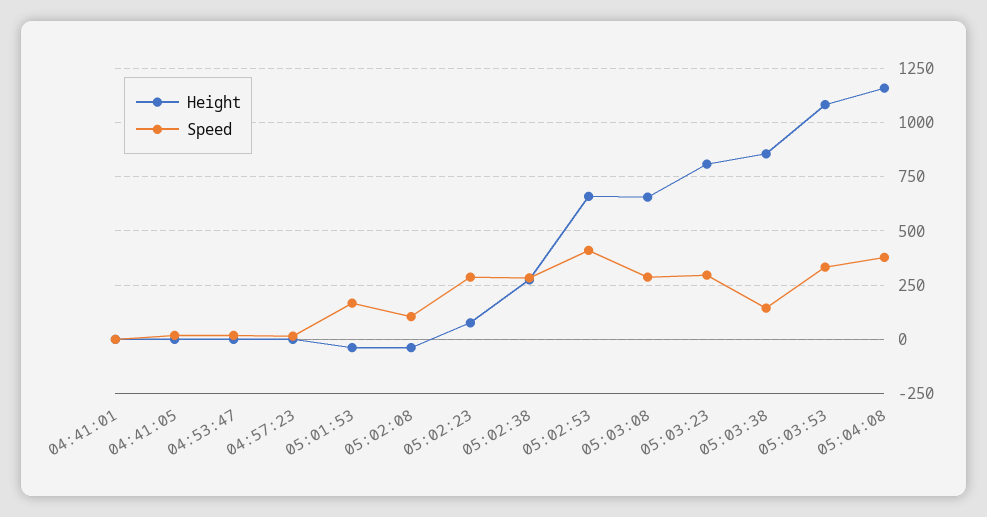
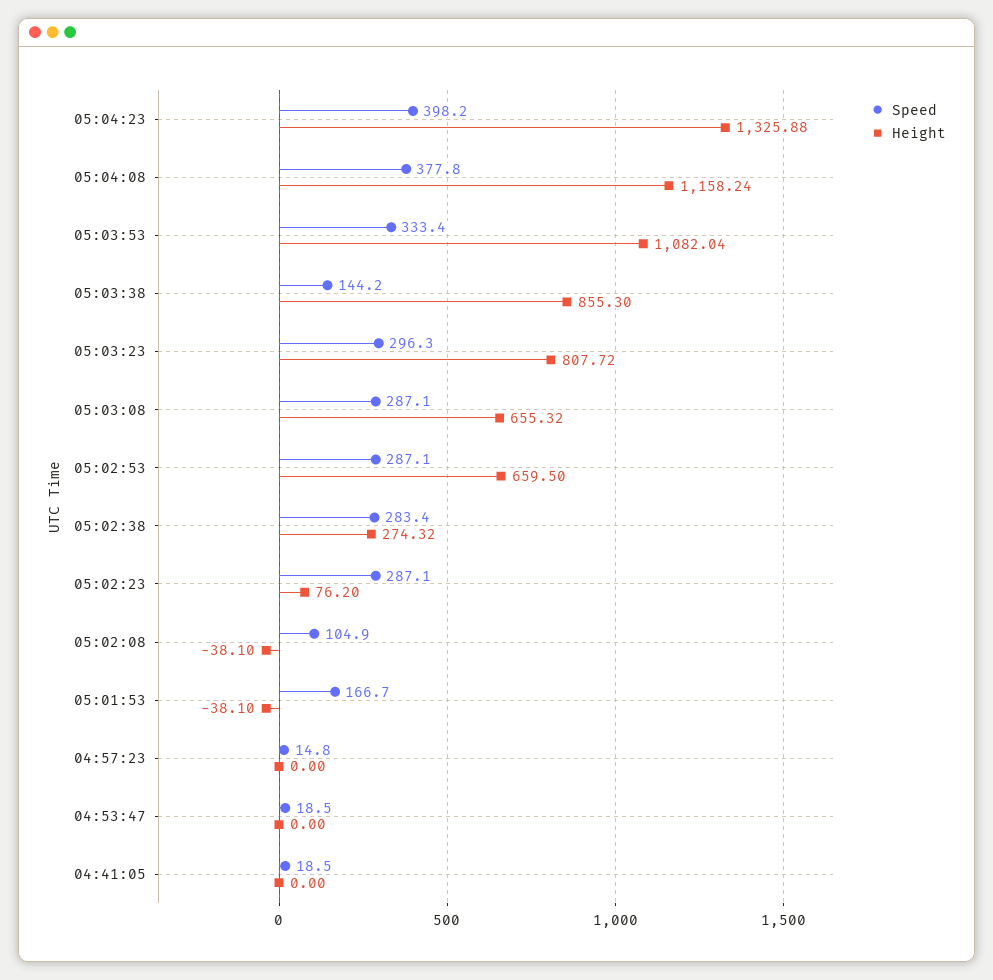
Height, 04:41:01: 0 -> none
Speed, 04:41:01: 0 -> none
Speed, 05:02:53: 400 -> 287.1
Speed, 05:04:23: none -> 398.2
Height, 05:04:23: none -> 1325.88

